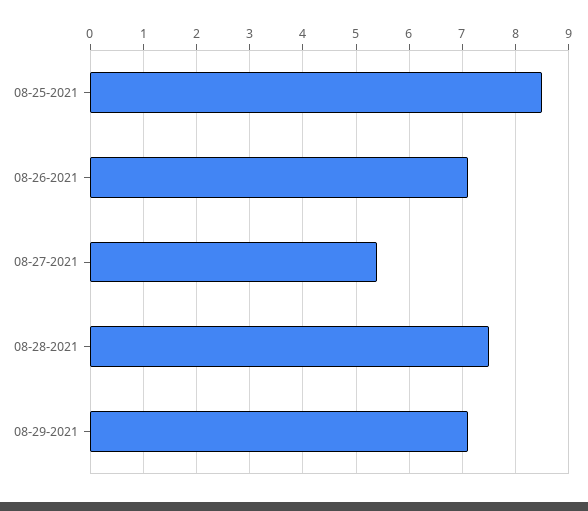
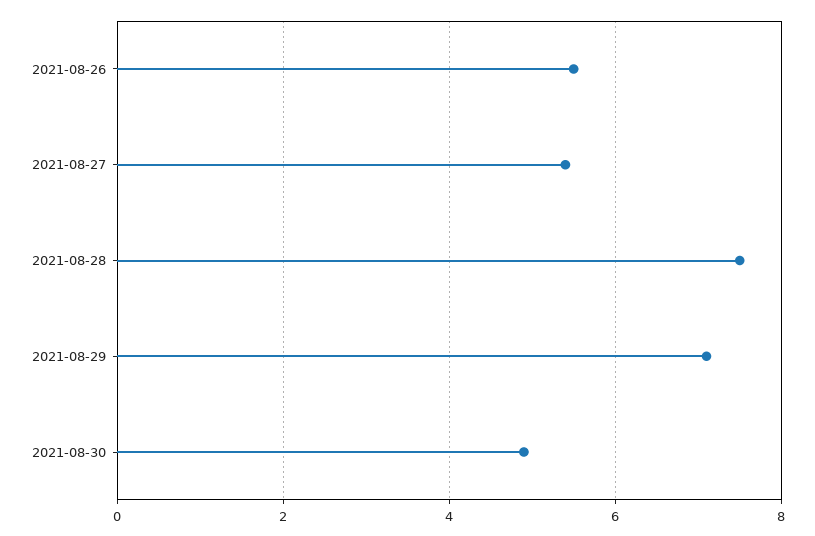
08-25-2021: 8.5 -> none
08-26-2021: 7 -> 5.5
2021-08-30: none -> 5

